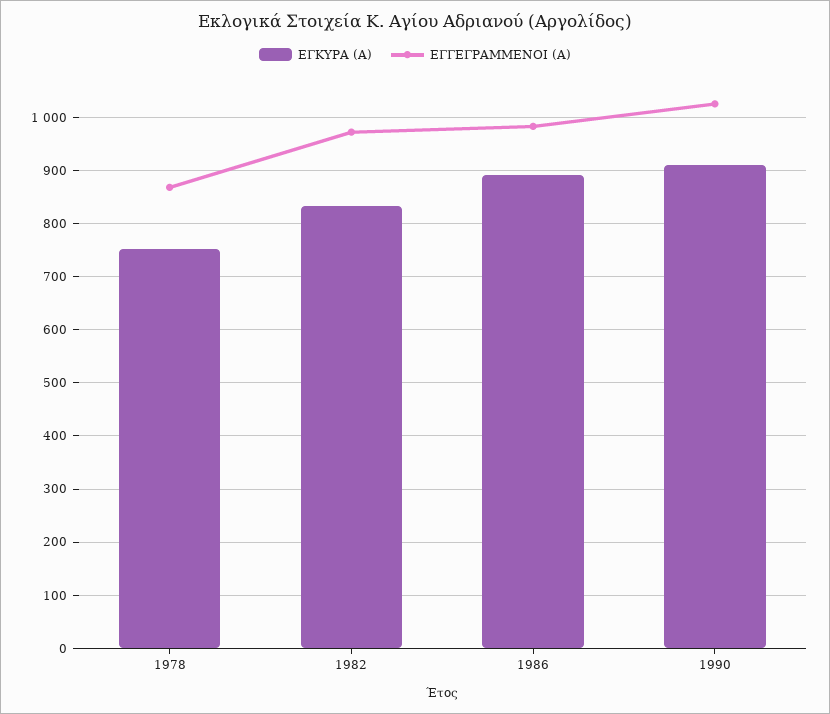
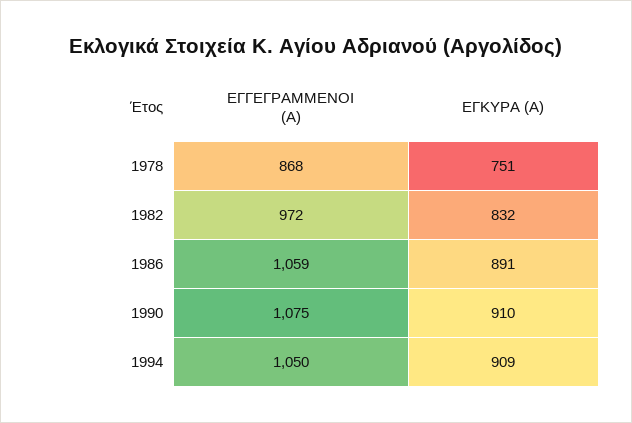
ΕΓΓΕΓΡΑΜΜΕΝΟΙ (Α), 1986: 980 -> 1059
ΕΓΓΕΓΡΑΜΜΕΝΟΙ (Α), 1990: 1020 -> 1075
ΕΓΓΕΓΡΑΜΜΕΝΟΙ (Α), 1994: none -> 1050
ΕΓΚΥΡΑ (Α), 1994: none -> 909

